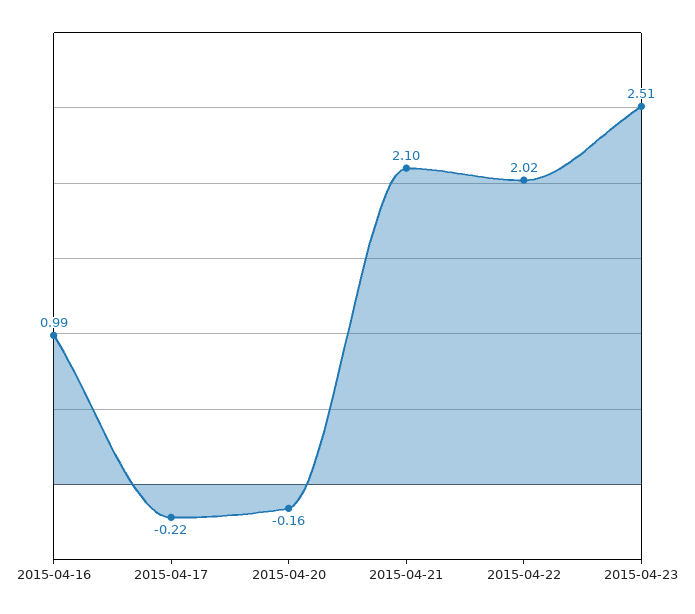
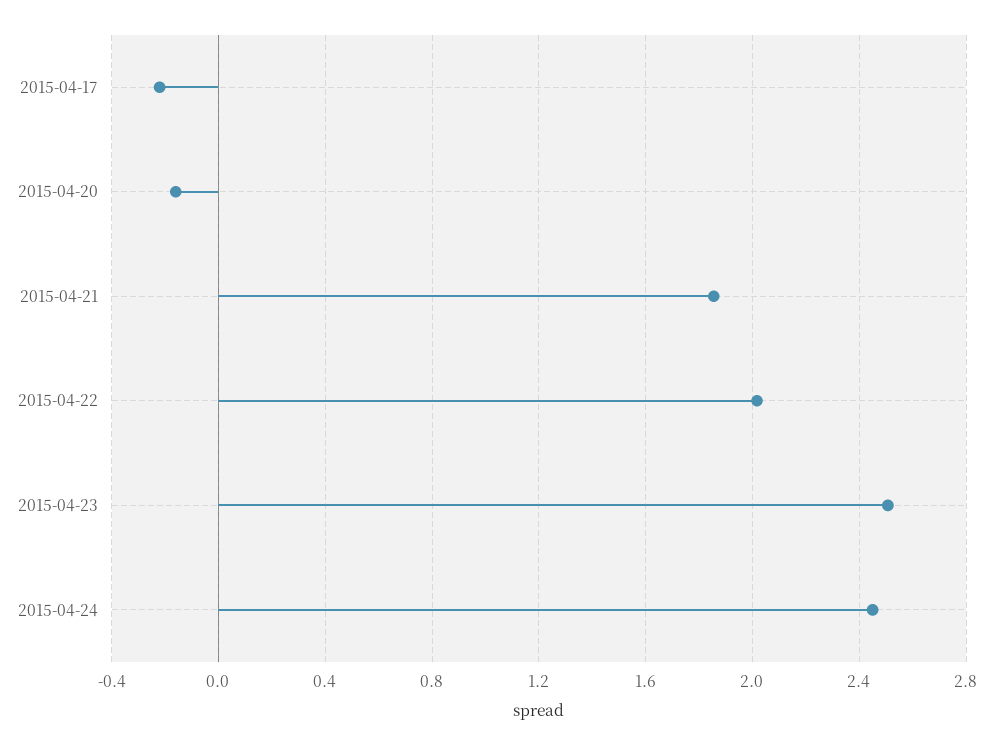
2015-04-16: 0.99 -> none
2015-04-21: 2.1 -> 1.85
2015-04-24: none -> 2.45

